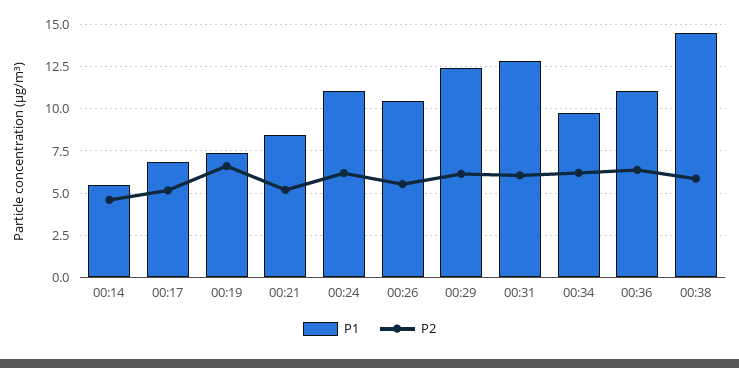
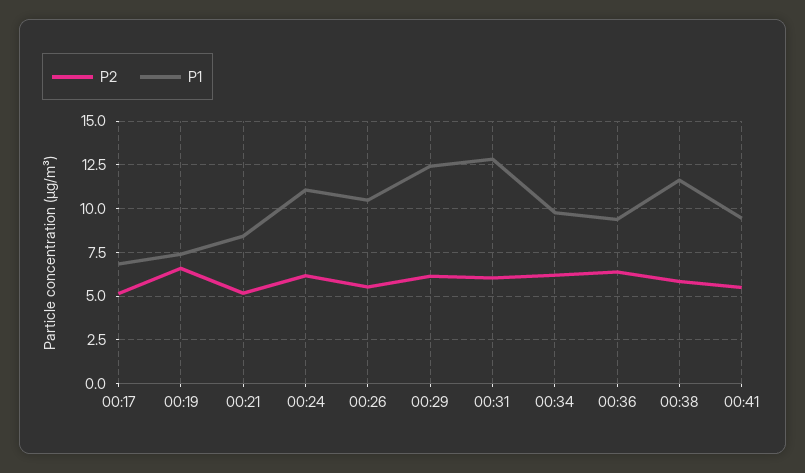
P1, 00:14: 5.5 -> none
P2, 00:14: 4.5 -> none
P1, 00:36: 11 -> 9.5
P1, 00:38: 14.5 -> 11.5
P2, 00:41: none -> 5.5
P1, 00:41: none -> 9.5

